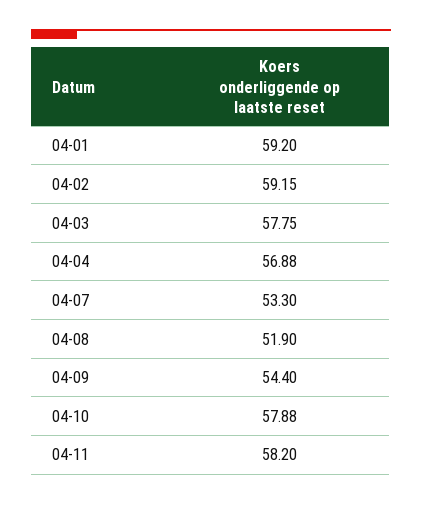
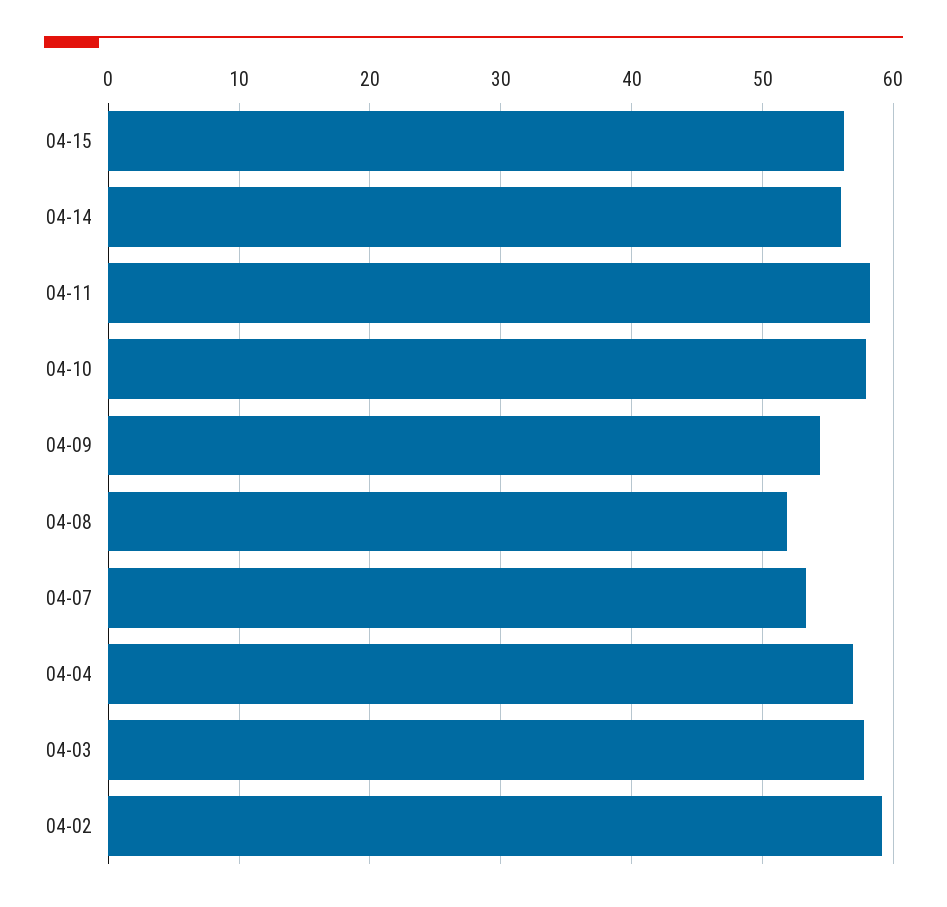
04-01: 59.2 -> none
04-15: none -> 56
04-14: none -> 56

